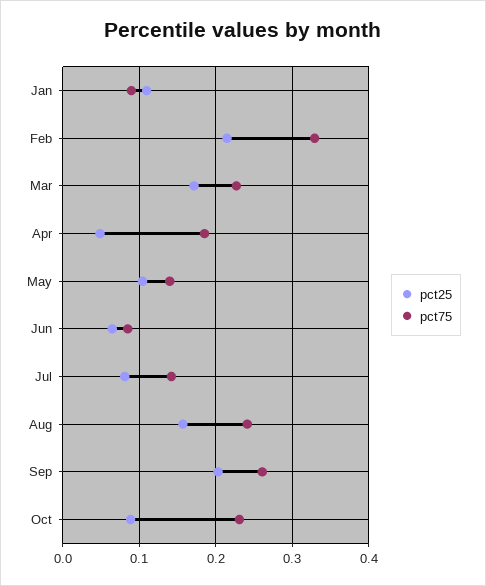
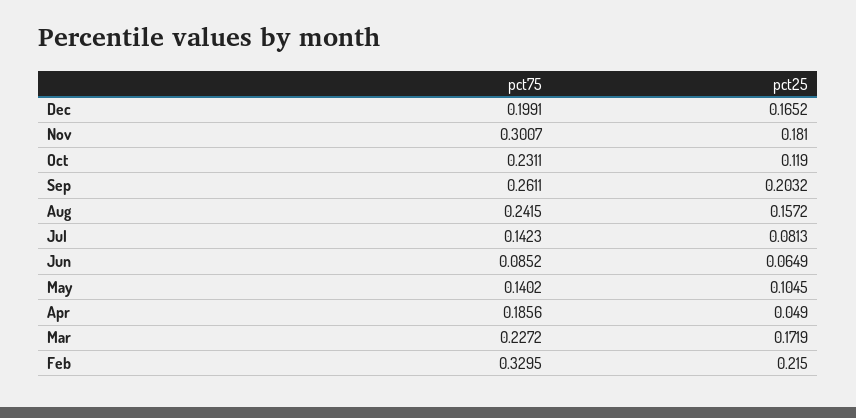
pct25, Jan: 0.11 -> none
pct75, Jan: 0.09 -> none
pct25, Oct: 0.09 -> 0.119
pct75, Dec: none -> 0.1991
pct25, Dec: none -> 0.1652
pct75, Nov: none -> 0.3007
pct25, Nov: none -> 0.181

